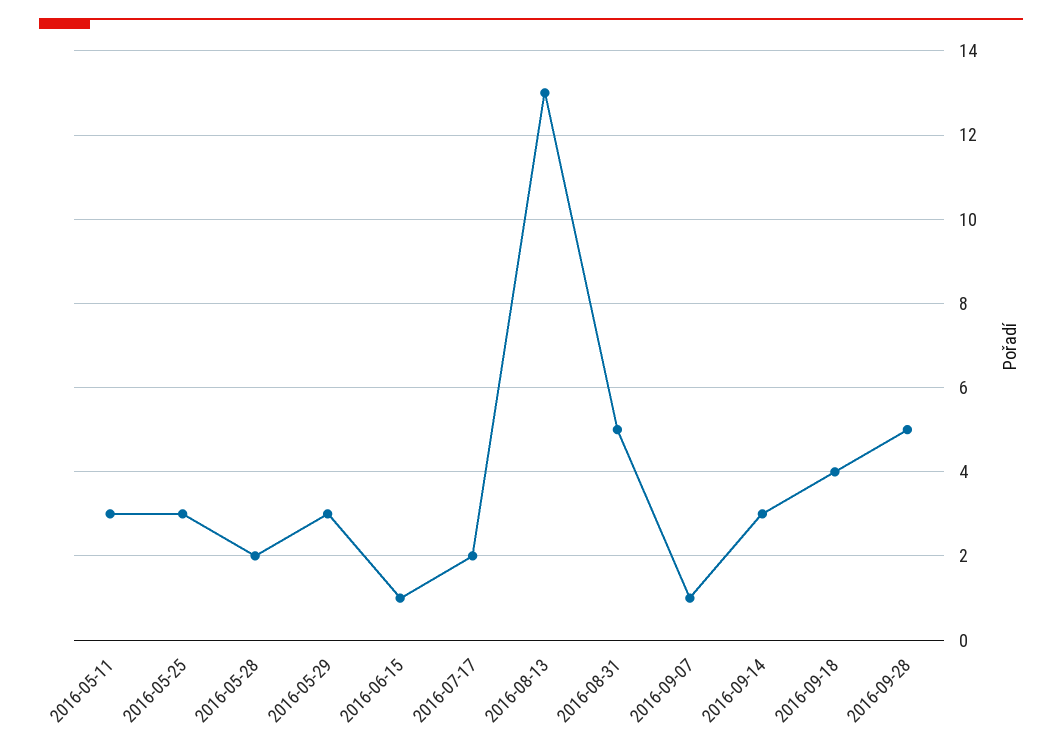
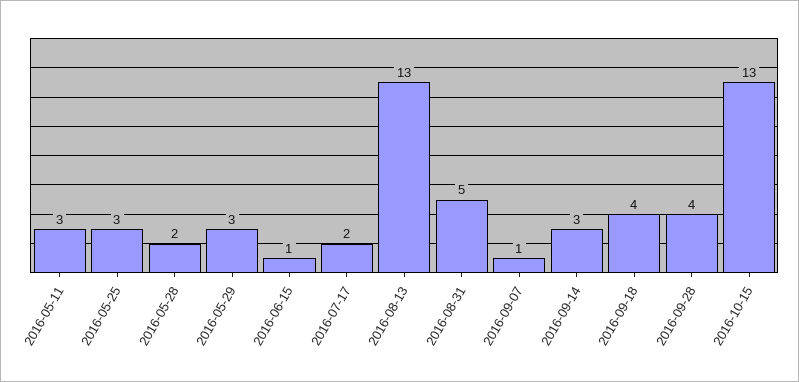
2016-09-28: 5 -> 4
2016-10-15: none -> 13

